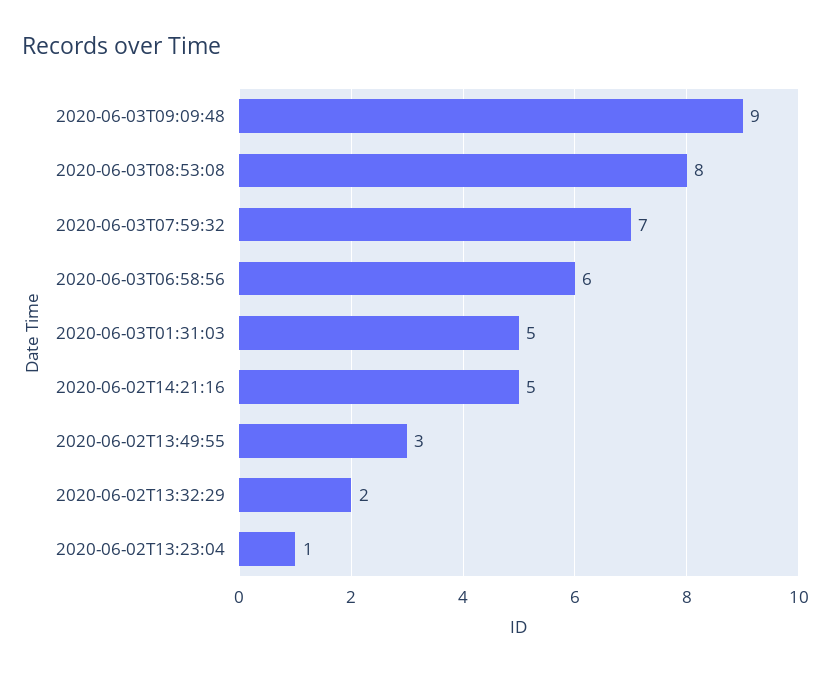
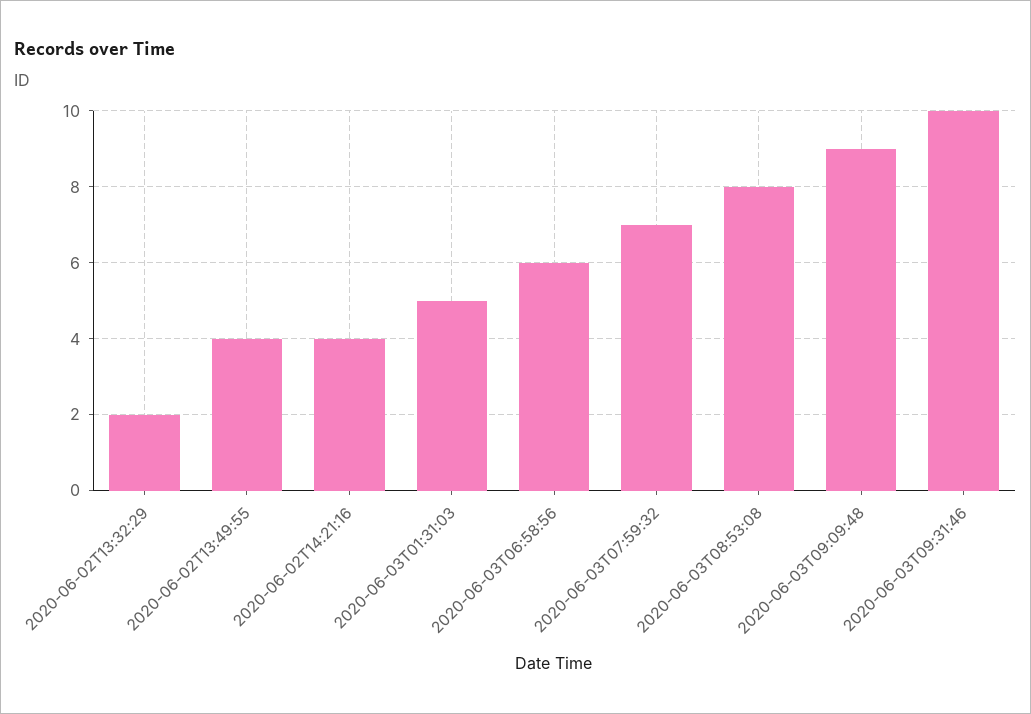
2020-06-02T14:21:16: 5 -> 4
2020-06-02T13:49:55: 3 -> 4
2020-06-02T13:23:04: 1 -> none
2020-06-03T09:31:46: none -> 10

